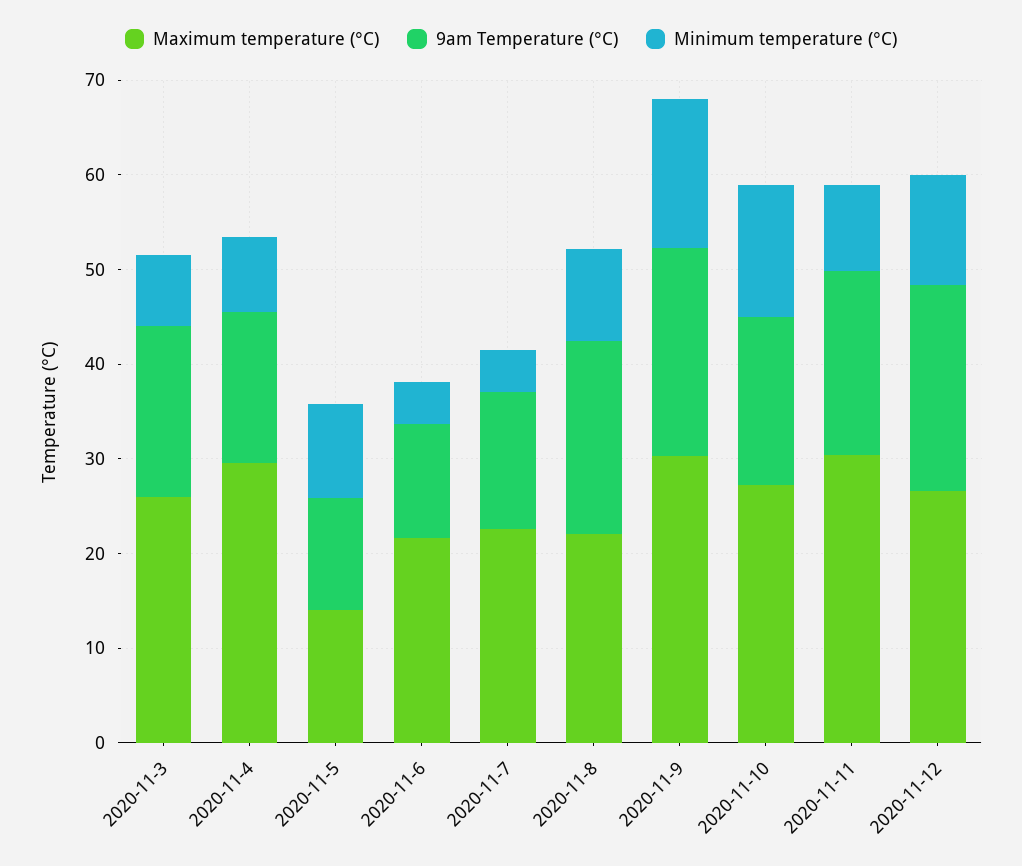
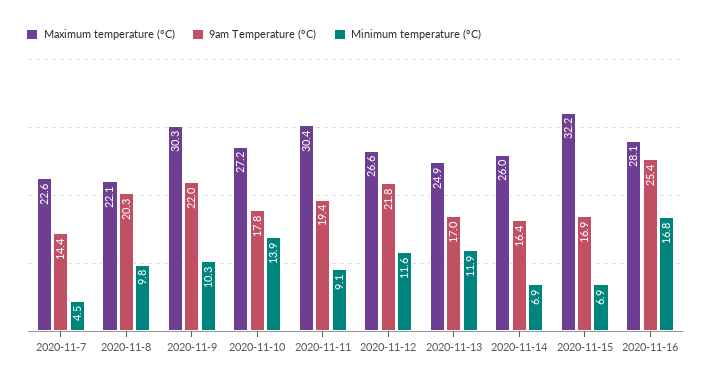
Maximum temperature (°C), 2020-11-3: 26 -> none
9am Temperature (°C), 2020-11-3: 18 -> none
Minimum temperature (°C), 2020-11-3: 8 -> none
Maximum temperature (°C), 2020-11-4: 30 -> none
9am Temperature (°C), 2020-11-4: 16 -> none
Minimum temperature (°C), 2020-11-4: 8 -> none
Maximum temperature (°C), 2020-11-5: 14 -> none
9am Temperature (°C), 2020-11-5: 12 -> none
Minimum temperature (°C), 2020-11-5: 10 -> none
Maximum temperature (°C), 2020-11-6: 22 -> none
9am Temperature (°C), 2020-11-6: 12 -> none
Minimum temperature (°C), 2020-11-6: 4 -> none
Minimum temperature (°C), 2020-11-9: 16 -> 10.3
Maximum temperature (°C), 2020-11-13: none -> 24.9
9am Temperature (°C), 2020-11-13: none -> 17
Minimum temperature (°C), 2020-11-13: none -> 11.9
Maximum temperature (°C), 2020-11-14: none -> 26
9am Temperature (°C), 2020-11-14: none -> 16.4
Minimum temperature (°C), 2020-11-14: none -> 6.9
Maximum temperature (°C), 2020-11-15: none -> 32.2
9am Temperature (°C), 2020-11-15: none -> 16.9
Minimum temperature (°C), 2020-11-15: none -> 6.9
Maximum temperature (°C), 2020-11-16: none -> 28.1
9am Temperature (°C), 2020-11-16: none -> 25.4
Minimum temperature (°C), 2020-11-16: none -> 16.8

